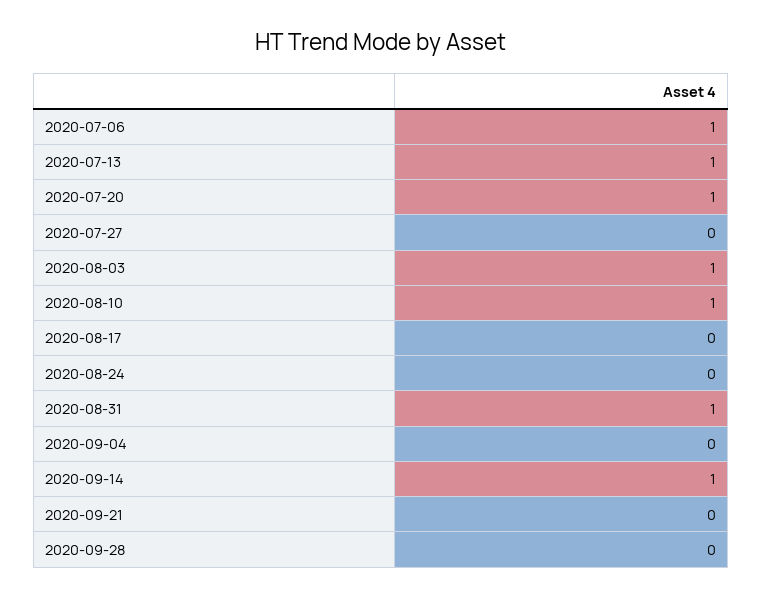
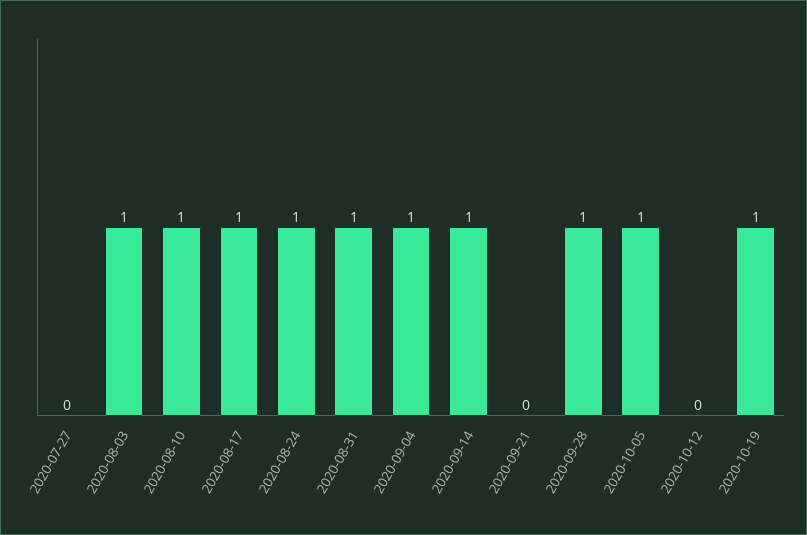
2020-07-06: 1 -> none
2020-07-13: 1 -> none
2020-07-20: 1 -> none
2020-08-17: 0 -> 1
2020-08-24: 0 -> 1
2020-09-04: 0 -> 1
2020-09-28: 0 -> 1
2020-10-05: none -> 1
2020-10-12: none -> 0
2020-10-19: none -> 1

